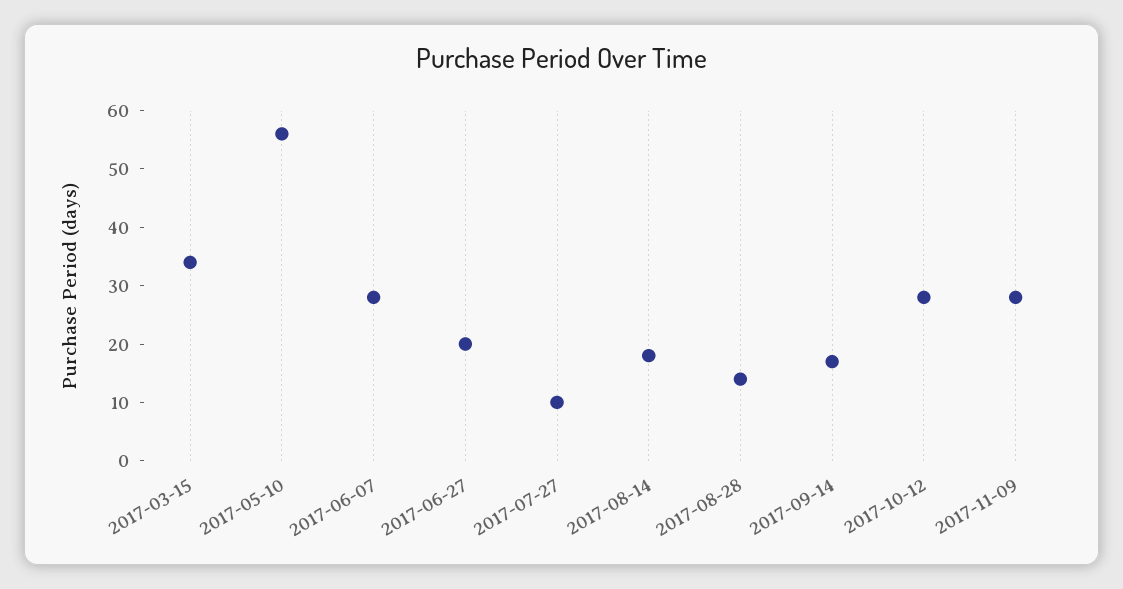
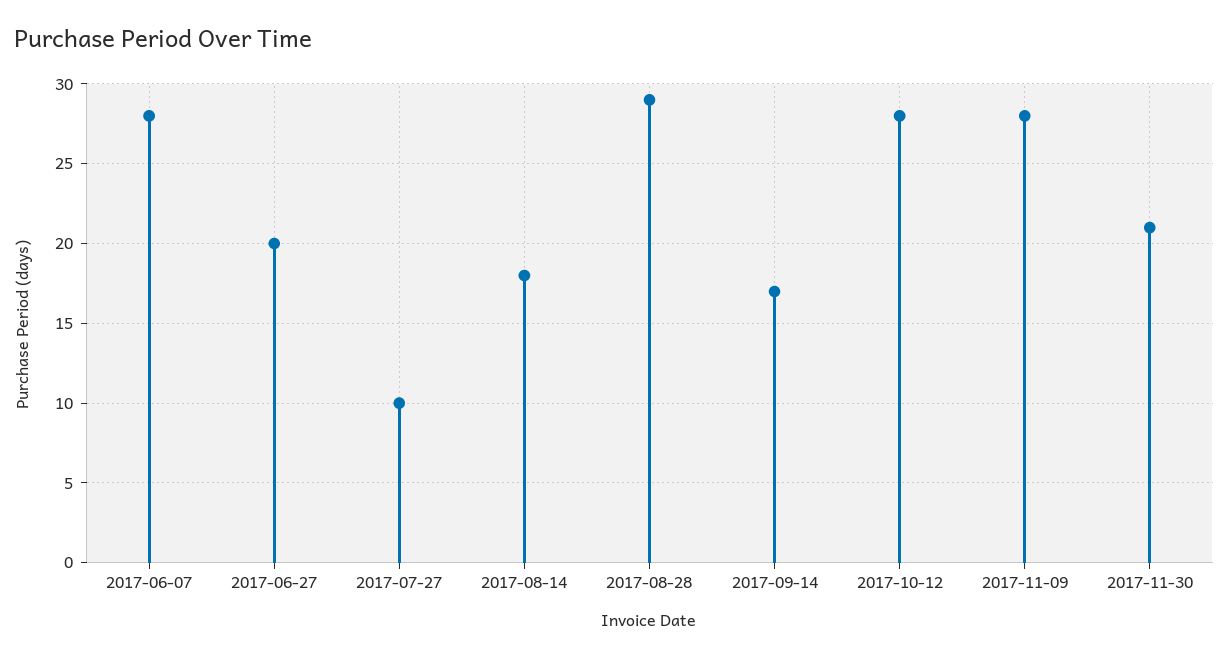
2017-03-15: 35 -> none
2017-05-10: 55 -> none
2017-08-28: 15 -> 29
2017-11-30: none -> 21

